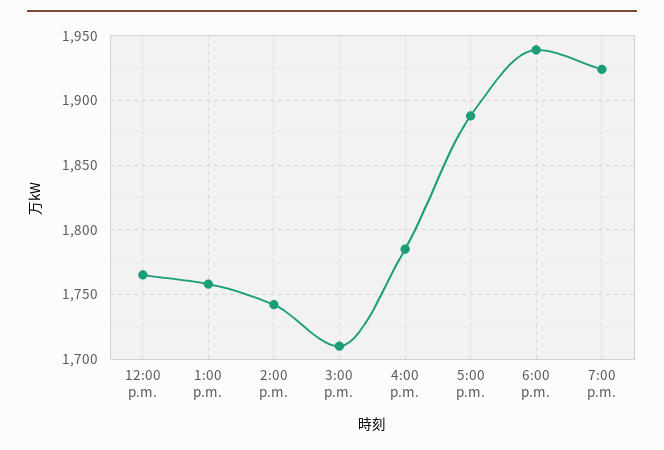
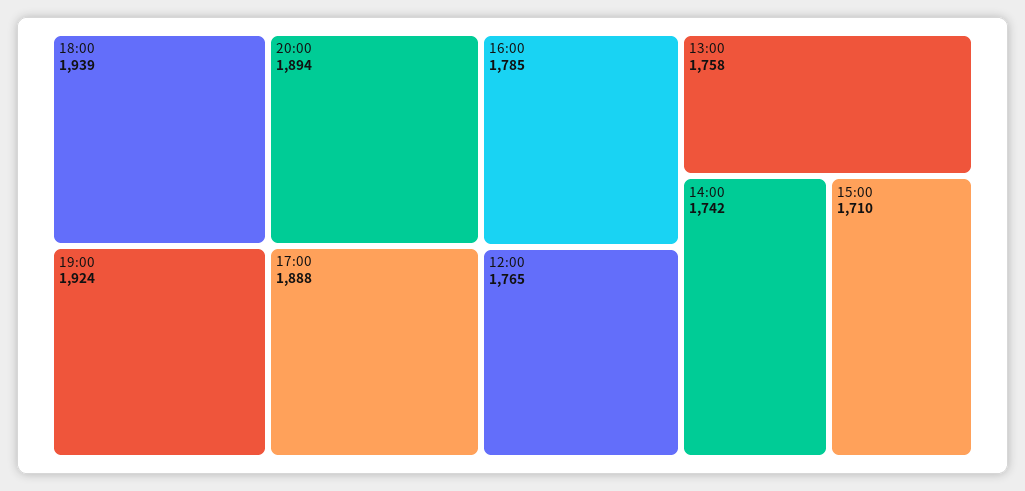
20:00: none -> 1894

